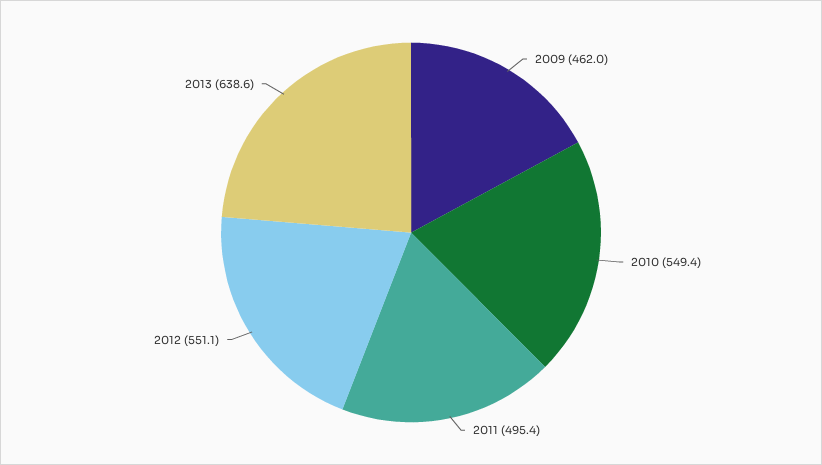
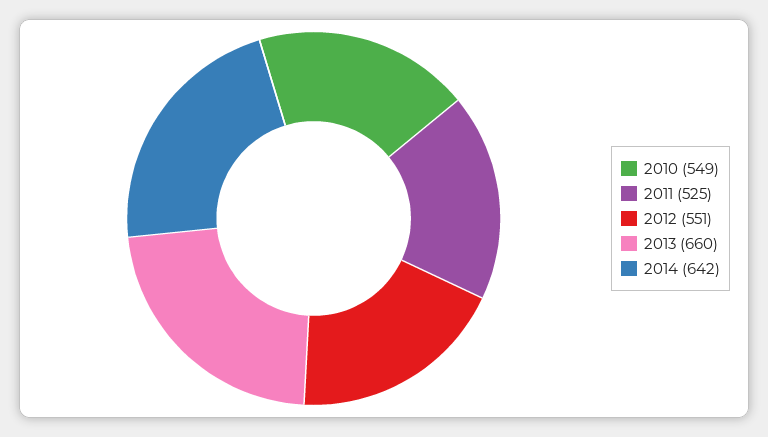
2009: 462 -> none
2011: 495.4 -> 525
2013: 638.6 -> 660
2014: none -> 642

